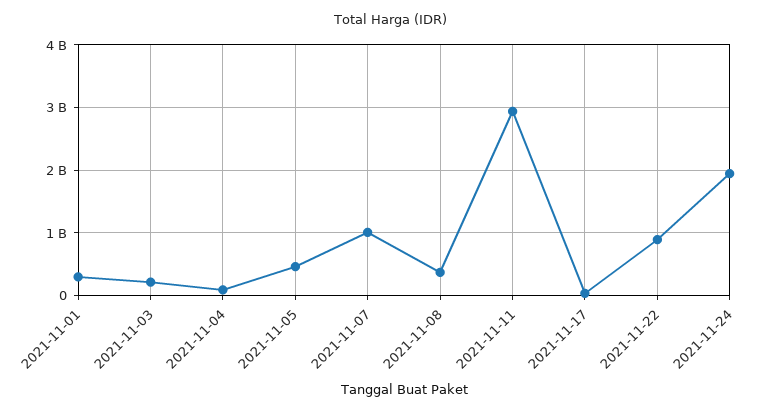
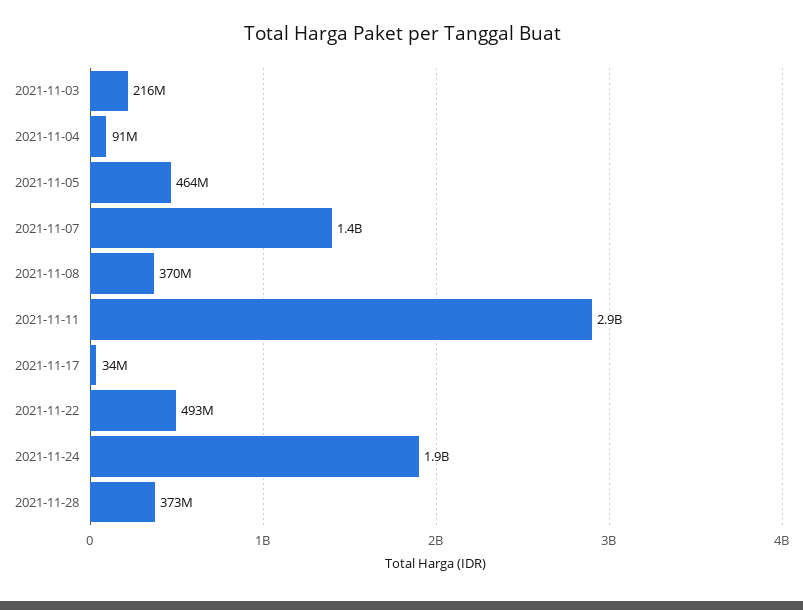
2021-11-01: 300000000 -> none
2021-11-07: 1000000000 -> 1400000000
2021-11-22: 900000000 -> 493000000
2021-11-28: none -> 373000000

